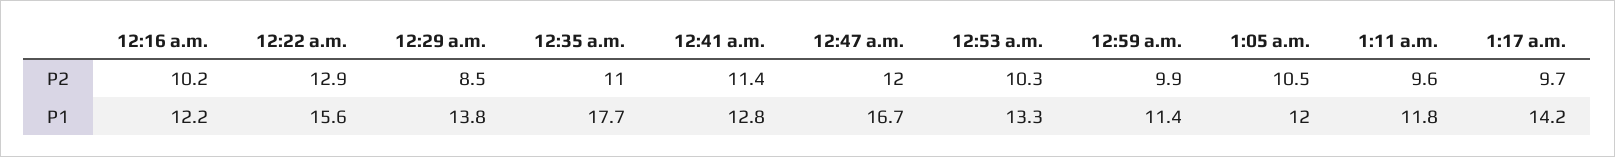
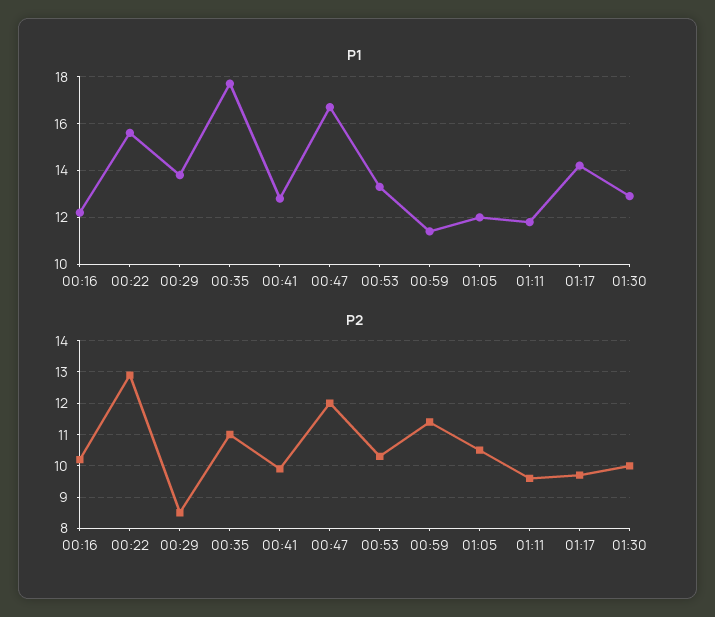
P2, 12:41 a.m.: 11.4 -> 10
P2, 12:59 a.m.: 9.9 -> 11.5
P1, 01:30: none -> 13
P2, 01:30: none -> 10

